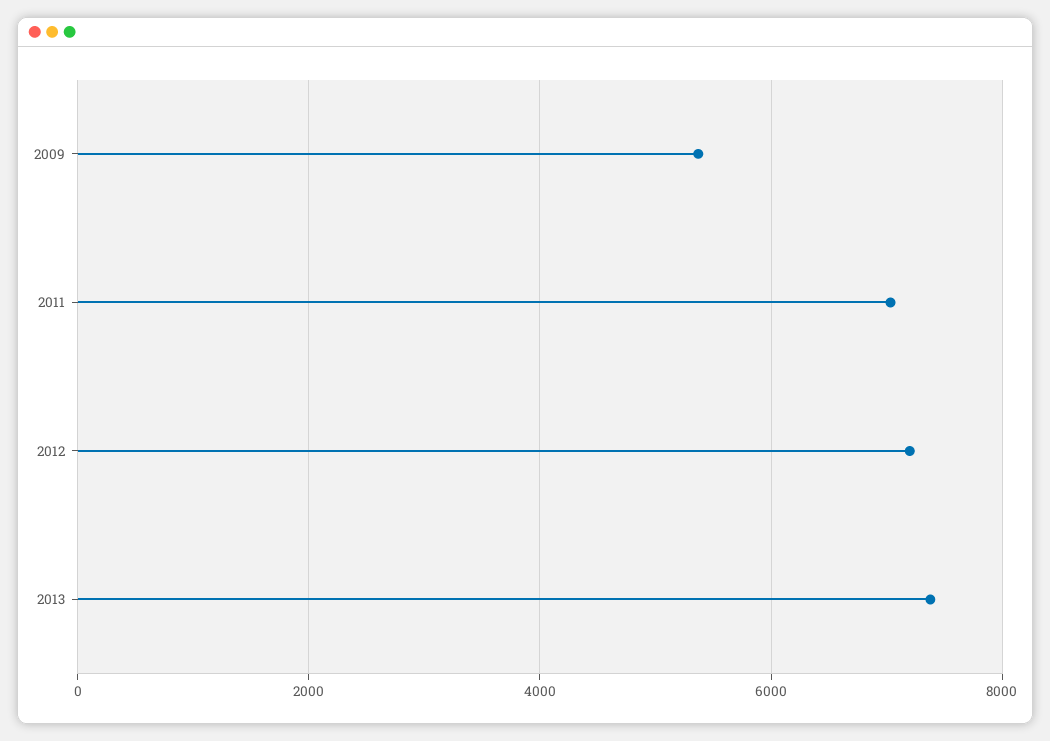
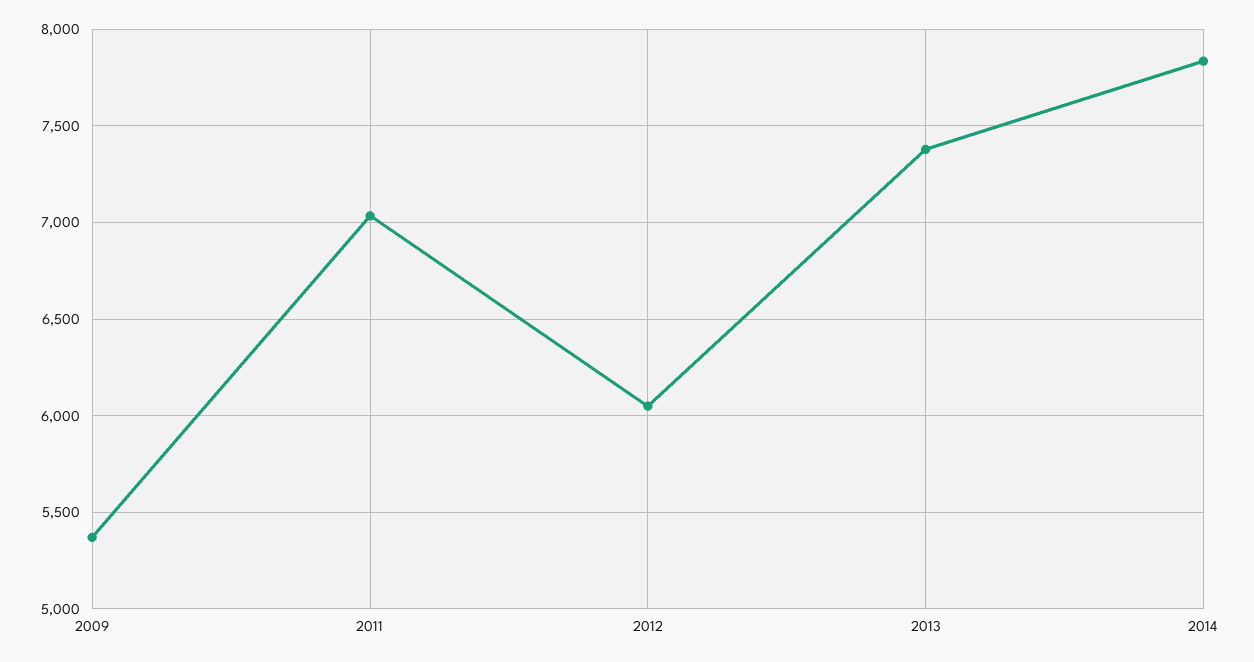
2012: 7200 -> 6050
2014: none -> 7850

